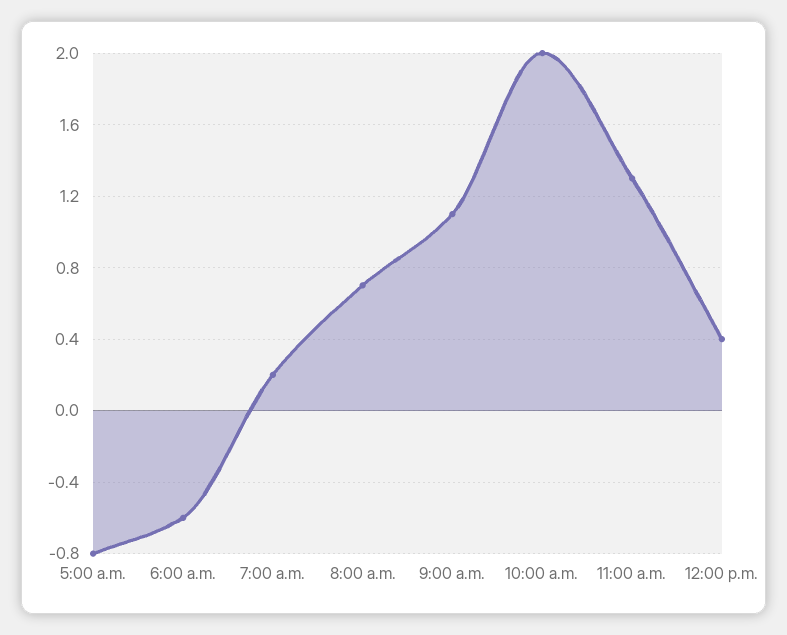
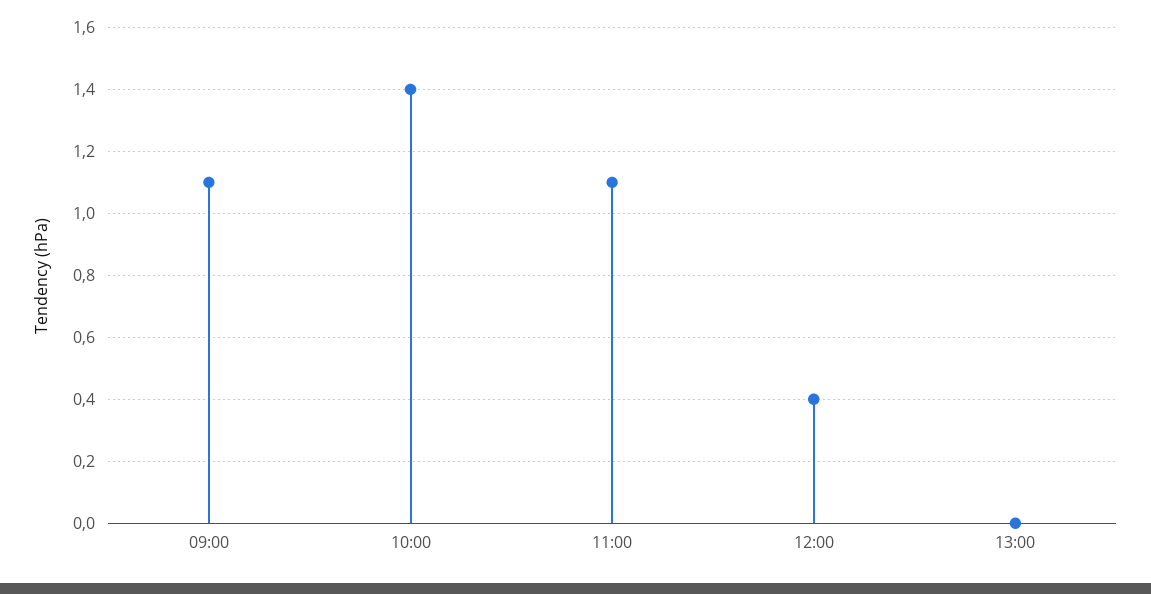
5:00 a.m.: -0.8 -> none
6:00 a.m.: -0.6 -> none
7:00 a.m.: 0.2 -> none
8:00 a.m.: 0.7 -> none
10:00 a.m.: 2 -> 1.4
11:00 a.m.: 1.3 -> 1.1
13:00: none -> 0

